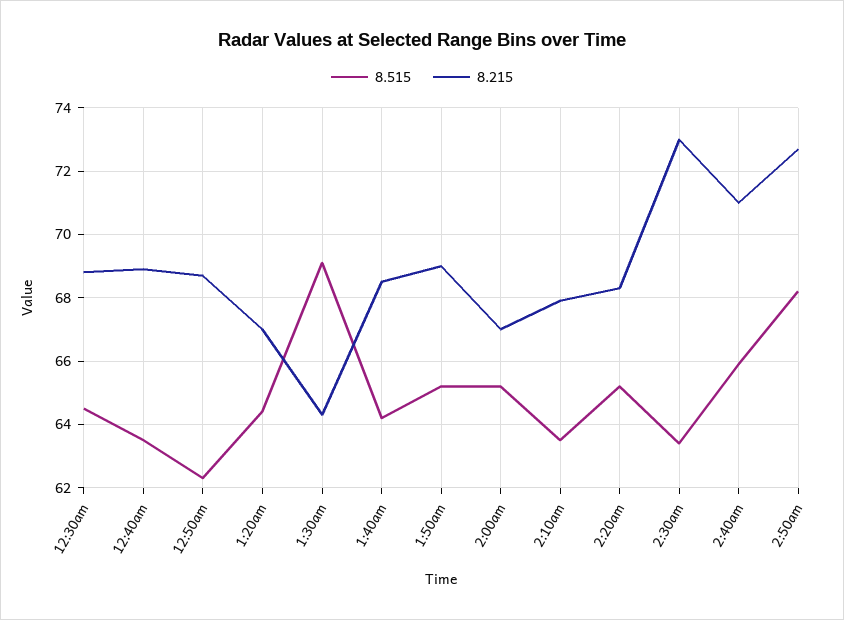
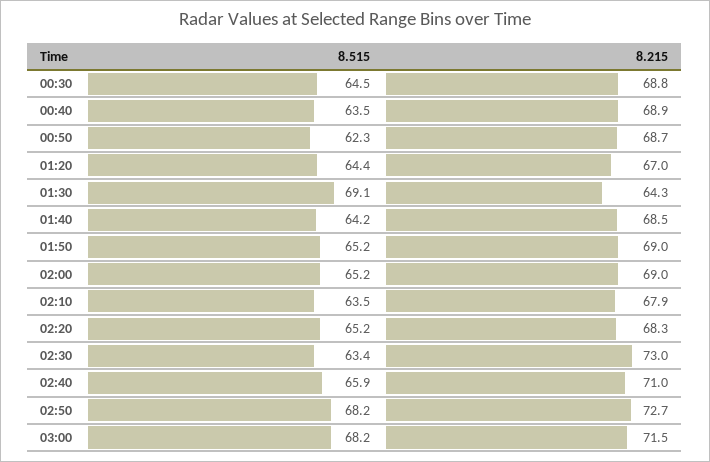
8.215, 2:00am: 67 -> 69
8.515, 03:00: none -> 68.2
8.215, 03:00: none -> 71.5

